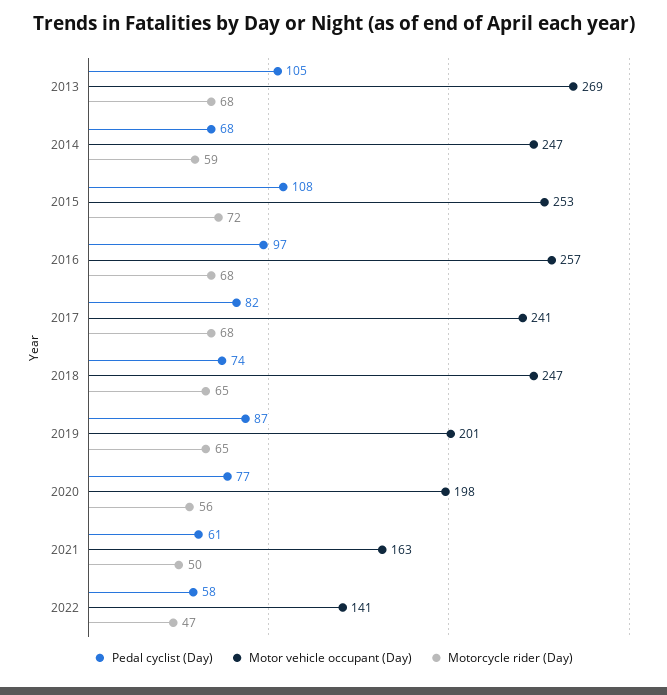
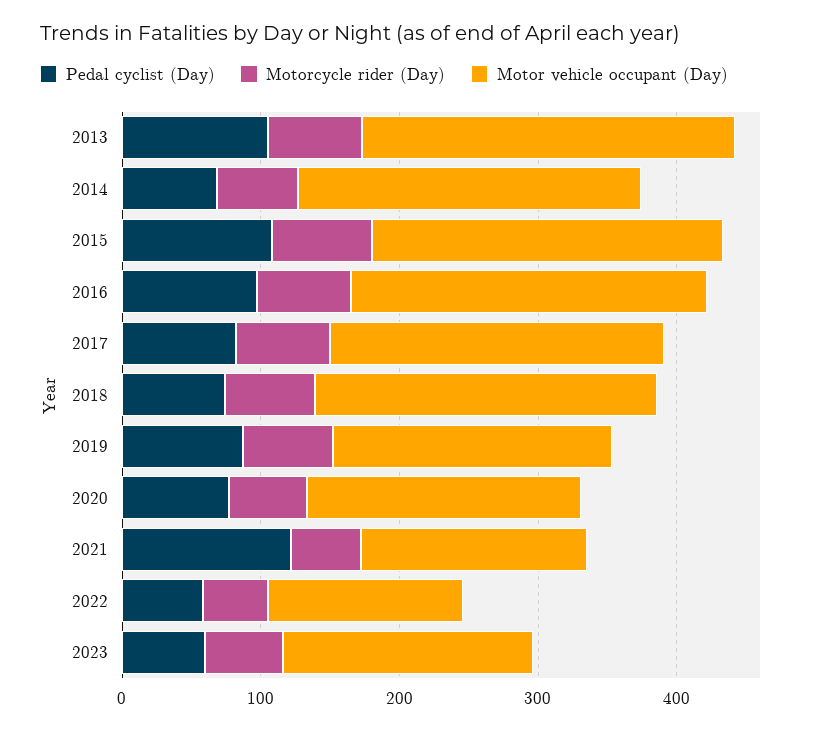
Pedal cyclist (Day), 2021: 61 -> 120
Pedal cyclist (Day), 2023: none -> 60
Motorcycle rider (Day), 2023: none -> 60
Motor vehicle occupant (Day), 2023: none -> 180

